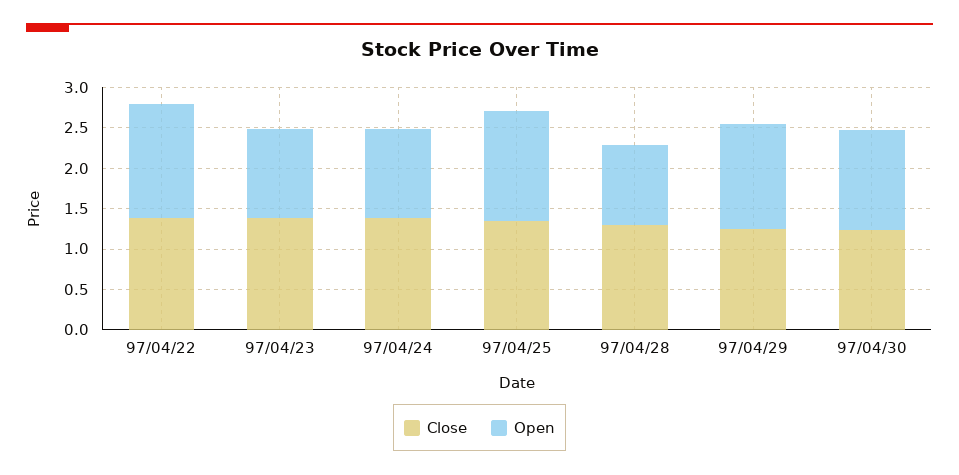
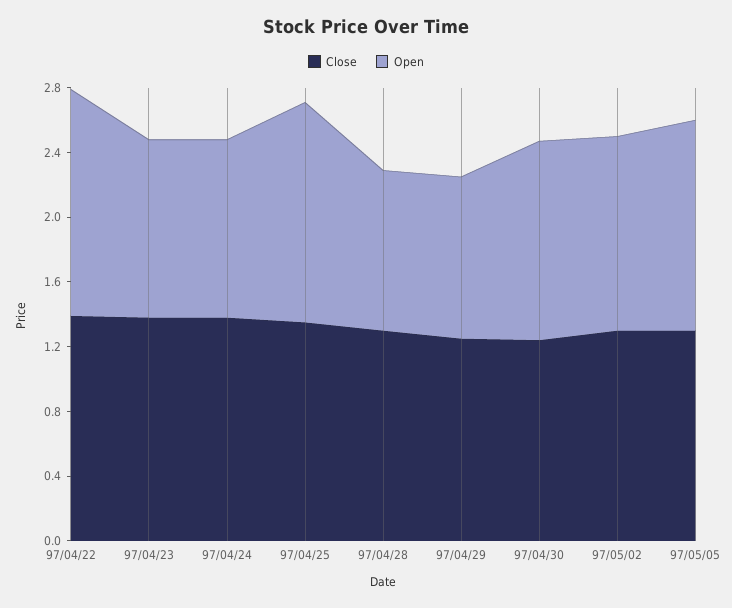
Open, 97/04/29: 1.3 -> 1
Close, 97/05/02: none -> 1.3
Open, 97/05/02: none -> 1.2
Close, 97/05/05: none -> 1.3
Open, 97/05/05: none -> 1.3

